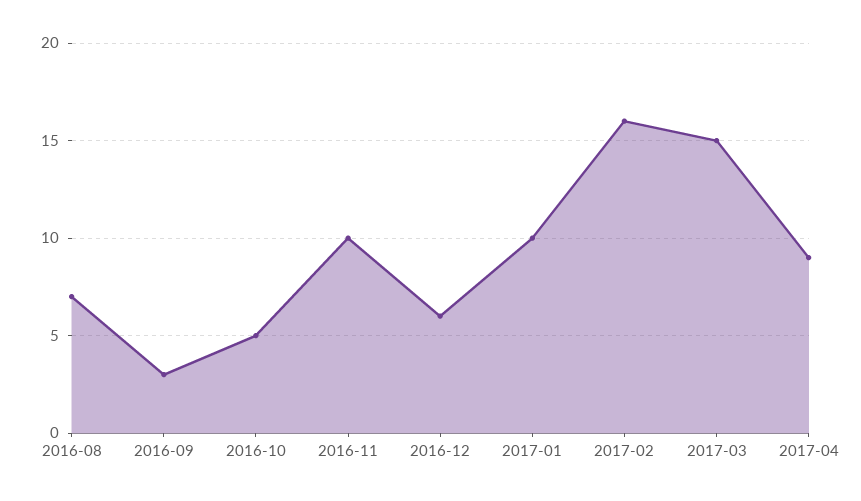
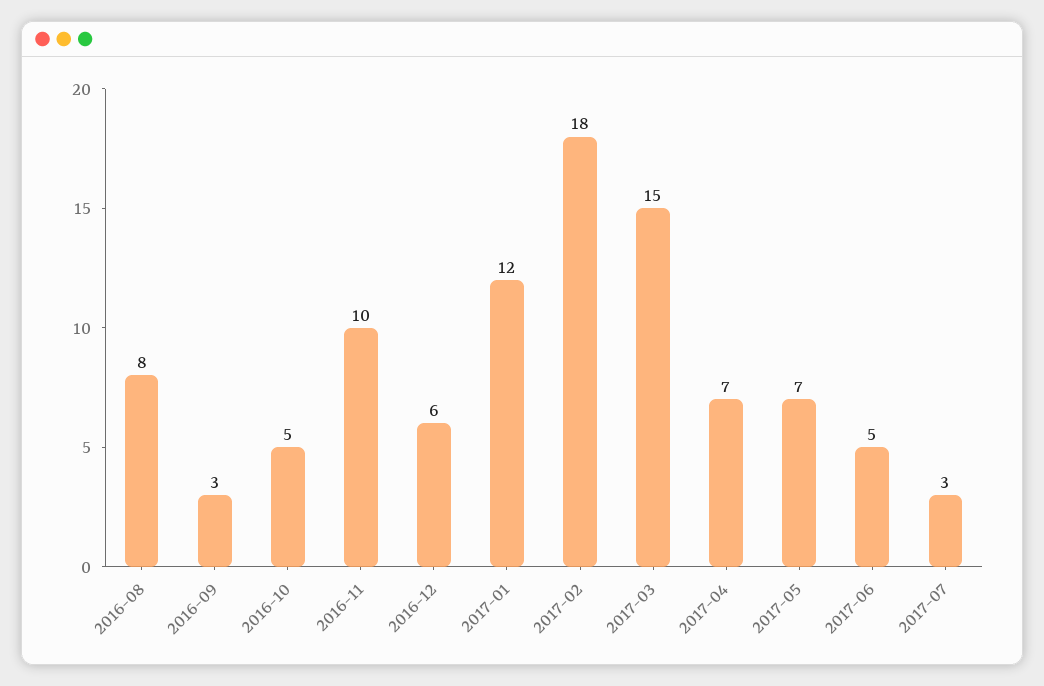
2016-08: 7 -> 8
2017-01: 10 -> 12
2017-02: 16 -> 18
2017-04: 9 -> 7
2017-05: none -> 7
2017-06: none -> 5
2017-07: none -> 3

